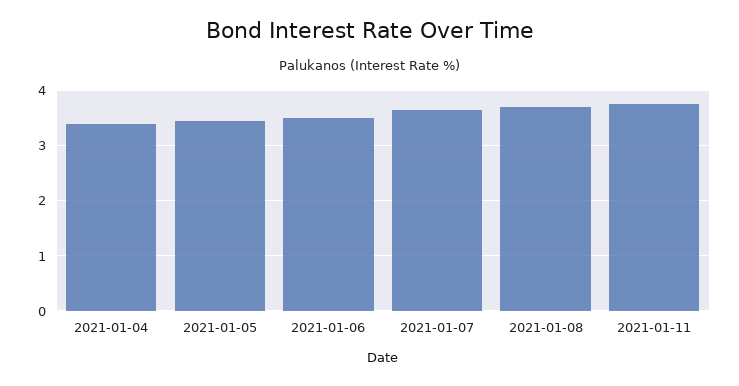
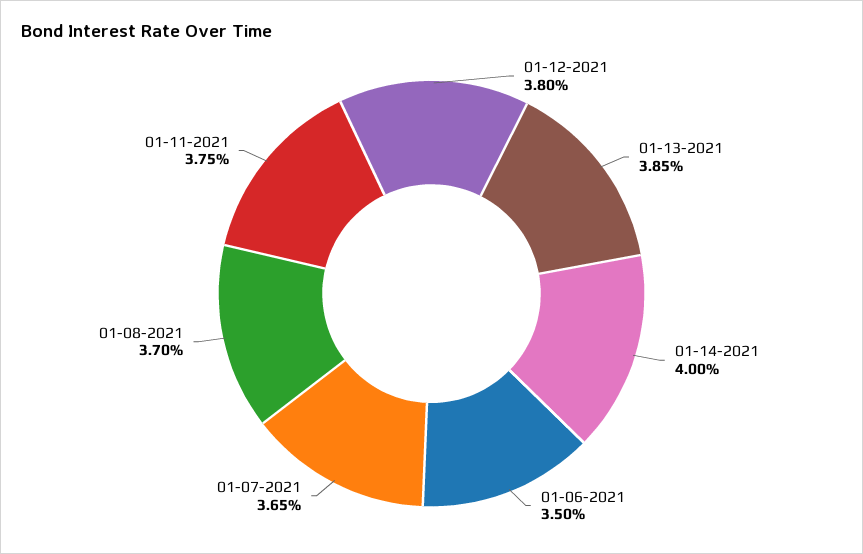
2021-01-04: 3.4 -> none
2021-01-05: 3.4 -> none
01-12-2021: none -> 3.8
01-13-2021: none -> 3.85
01-14-2021: none -> 4

